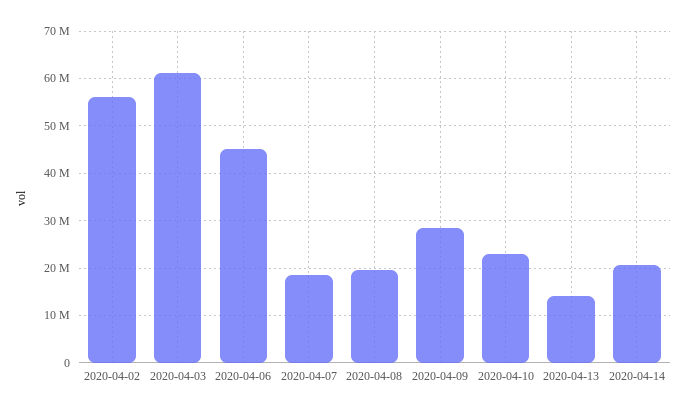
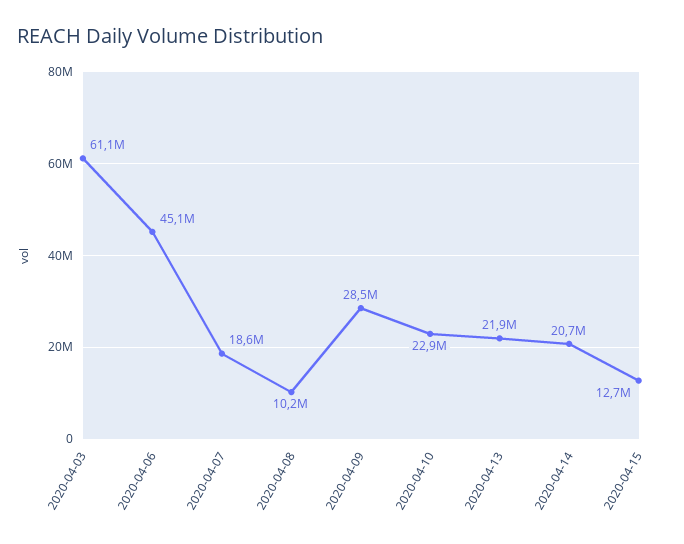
2020-04-02: 56000000 -> none
2020-04-08: 20000000 -> 10200000
2020-04-13: 14000000 -> 21900000
2020-04-15: none -> 12700000

